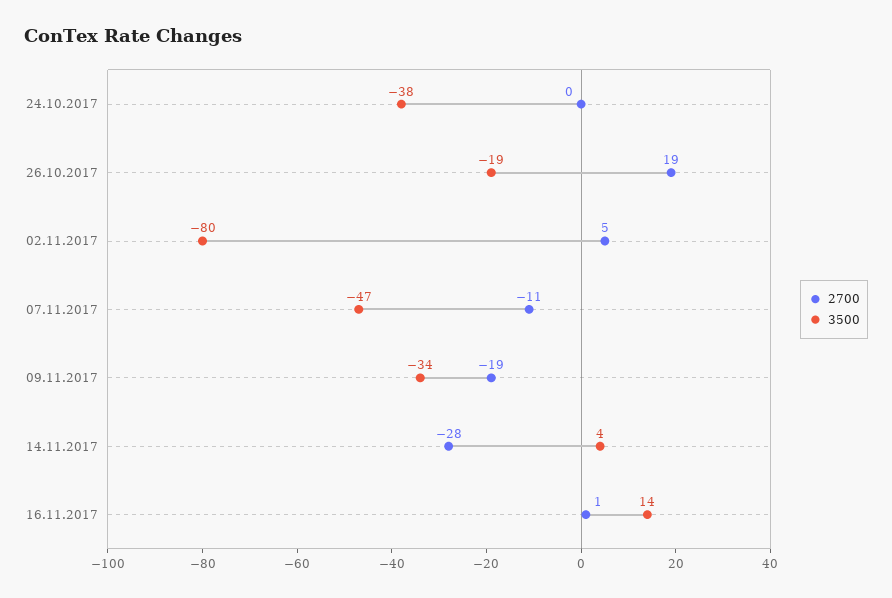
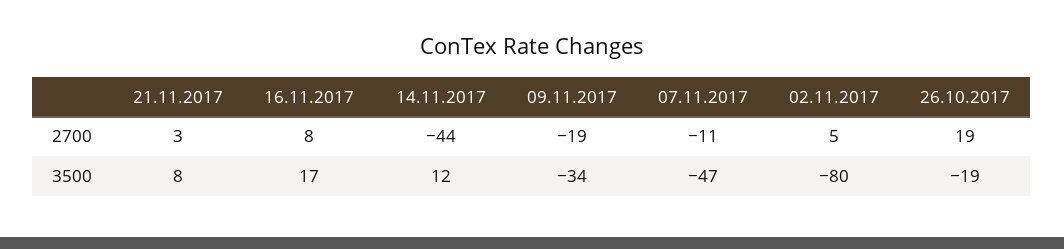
2700, 24.10.2017: 0 -> none
3500, 24.10.2017: -38 -> none
2700, 14.11.2017: -28 -> -44
3500, 14.11.2017: 4 -> 12
2700, 16.11.2017: 1 -> 8
3500, 16.11.2017: 14 -> 17
2700, 21.11.2017: none -> 3
3500, 21.11.2017: none -> 8

